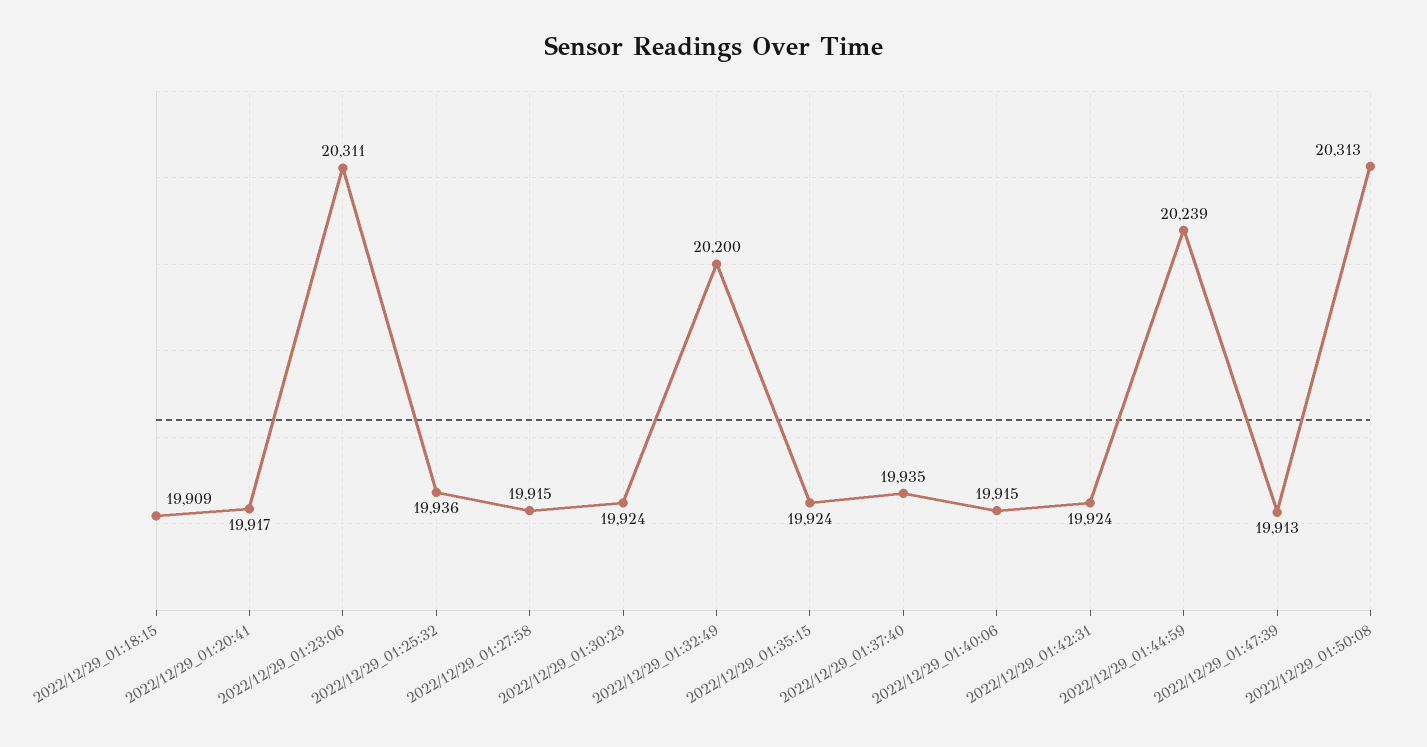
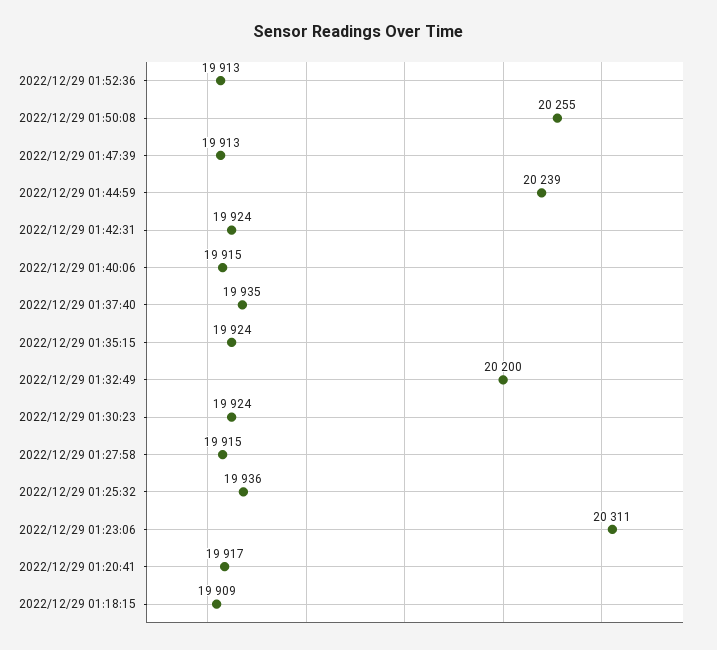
2022/12/29_01:50:08: 20313 -> 20255
2022/12/29 01:52:36: none -> 19913

